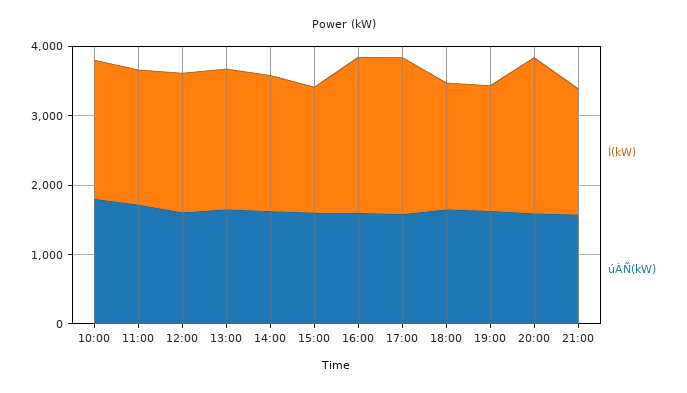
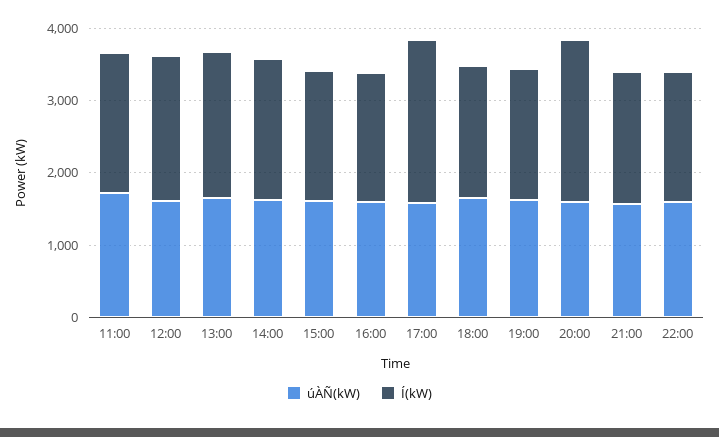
Í(kW), 10:00: 2000 -> none
úÀÑ(kW), 10:00: 1800 -> none
Í(kW), 16:00: 2200 -> 1800
úÀÑ(kW), 22:00: none -> 1600
Í(kW), 22:00: none -> 1800

